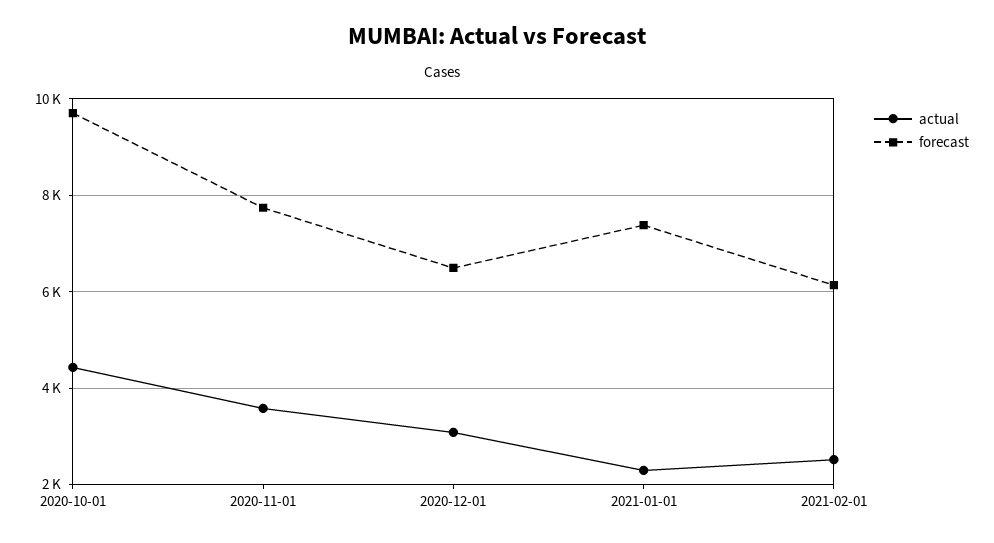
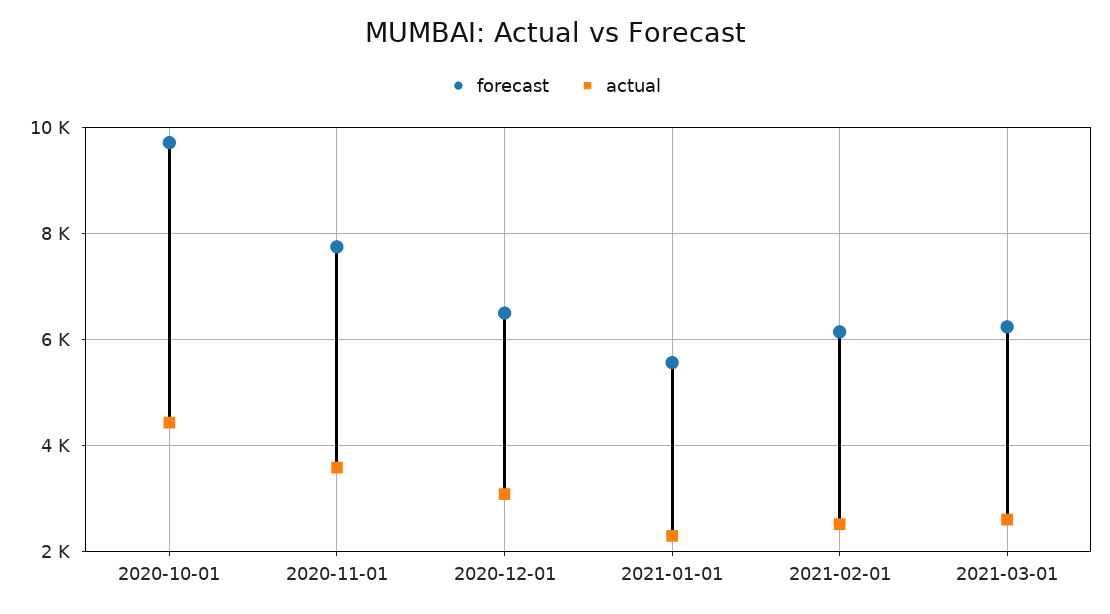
forecast, 2021-01-01: 7400 -> 5600
forecast, 2021-03-01: none -> 6200
actual, 2021-03-01: none -> 2600

